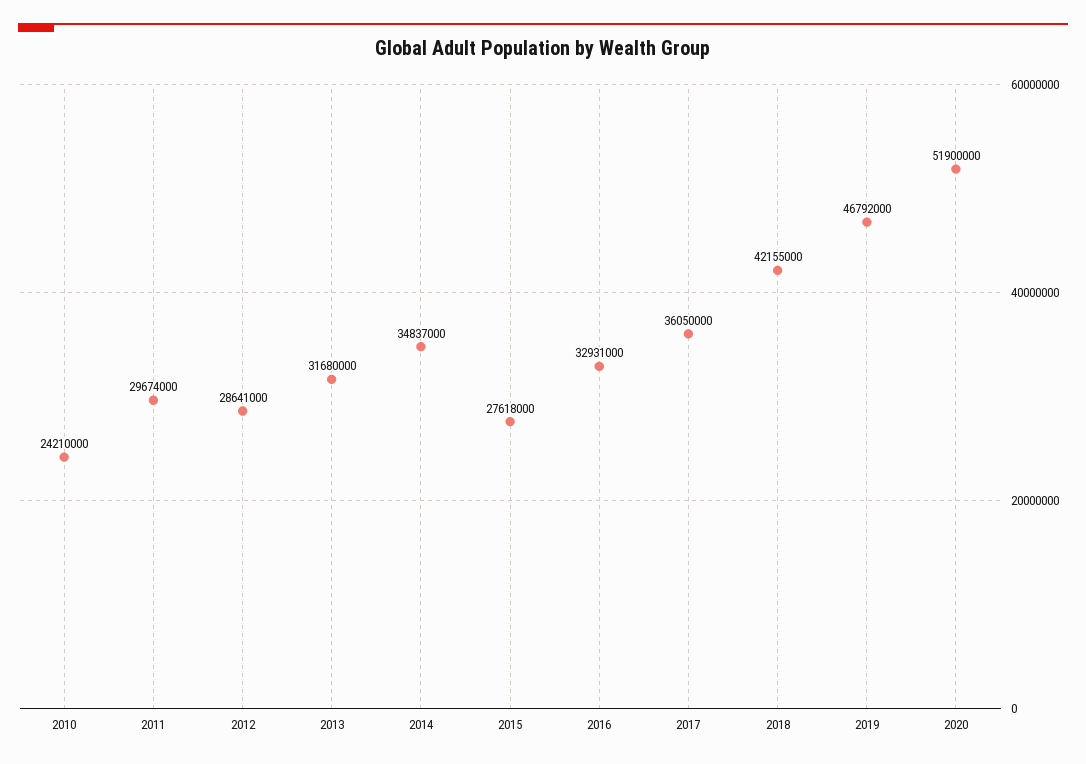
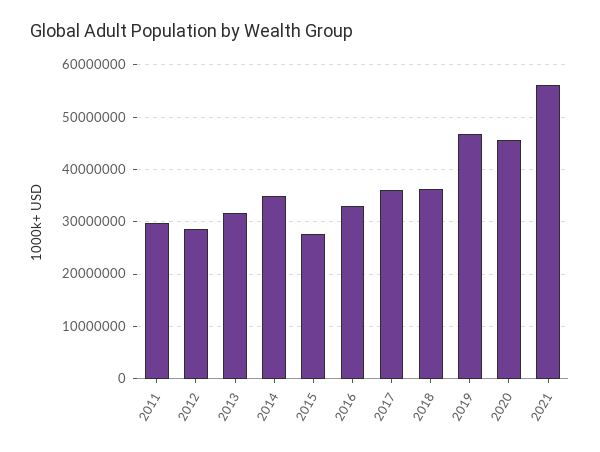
2010: 24210000 -> none
2018: 42155000 -> 36000000
2020: 51900000 -> 46000000
2021: none -> 56000000

